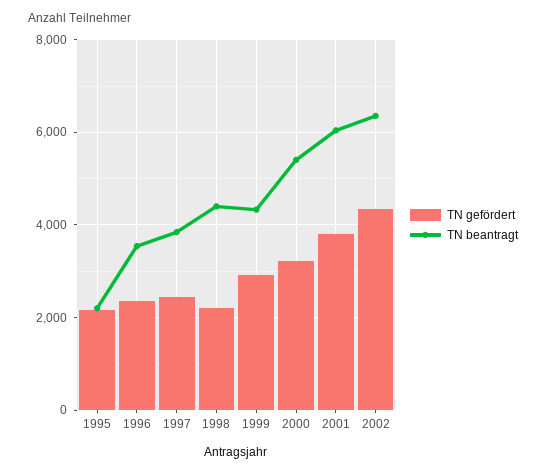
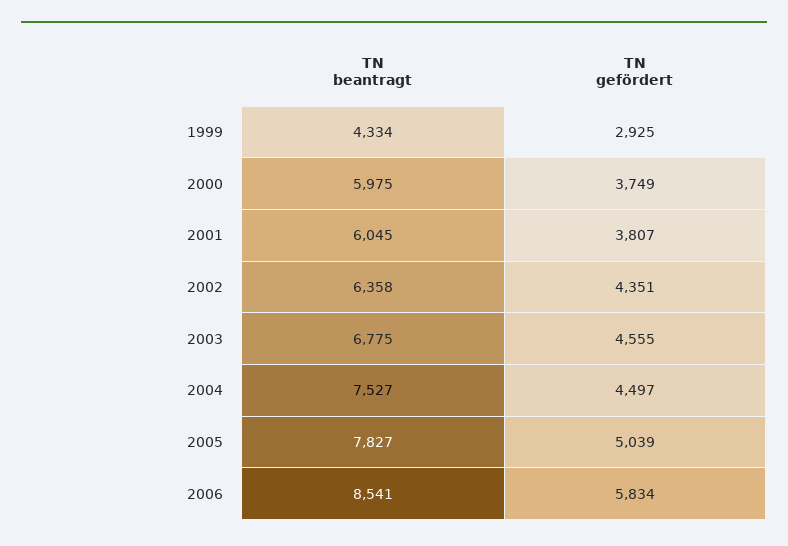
TN gefördert, 1995: 2200 -> none
TN beantragt, 1995: 2200 -> none
TN gefördert, 1996: 2400 -> none
TN beantragt, 1996: 3600 -> none
TN gefördert, 1997: 2400 -> none
TN beantragt, 1997: 3800 -> none
TN gefördert, 1998: 2200 -> none
TN beantragt, 1998: 4400 -> none
TN gefördert, 2000: 3200 -> 3749
TN beantragt, 2000: 5400 -> 5975
TN beantragt, 2003: none -> 6775
TN gefördert, 2003: none -> 4555
TN beantragt, 2004: none -> 7527
TN gefördert, 2004: none -> 4497
TN beantragt, 2005: none -> 7827
TN gefördert, 2005: none -> 5039
TN beantragt, 2006: none -> 8541
TN gefördert, 2006: none -> 5834

